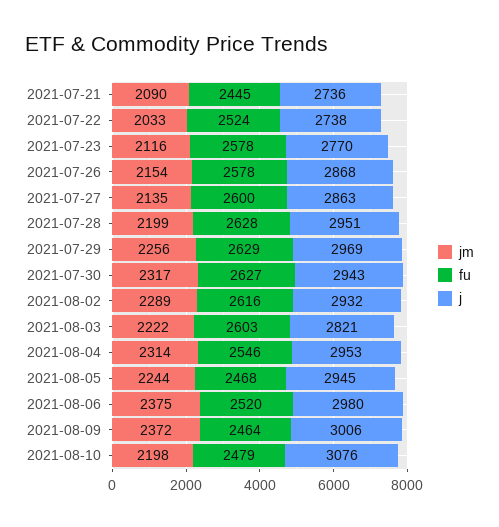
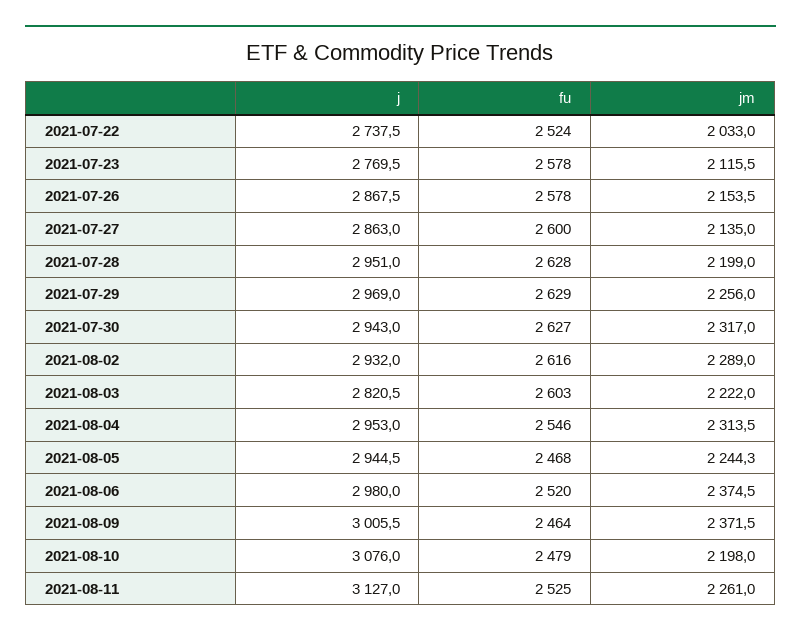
jm, 2021-07-21: 2090 -> none
fu, 2021-07-21: 2445 -> none
j, 2021-07-21: 2736 -> none
j, 2021-08-11: none -> 3127
fu, 2021-08-11: none -> 2525
jm, 2021-08-11: none -> 2261

